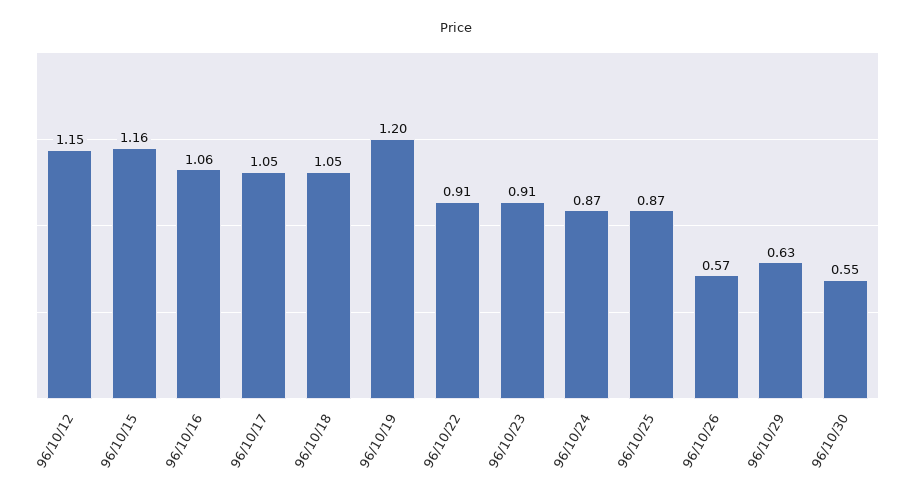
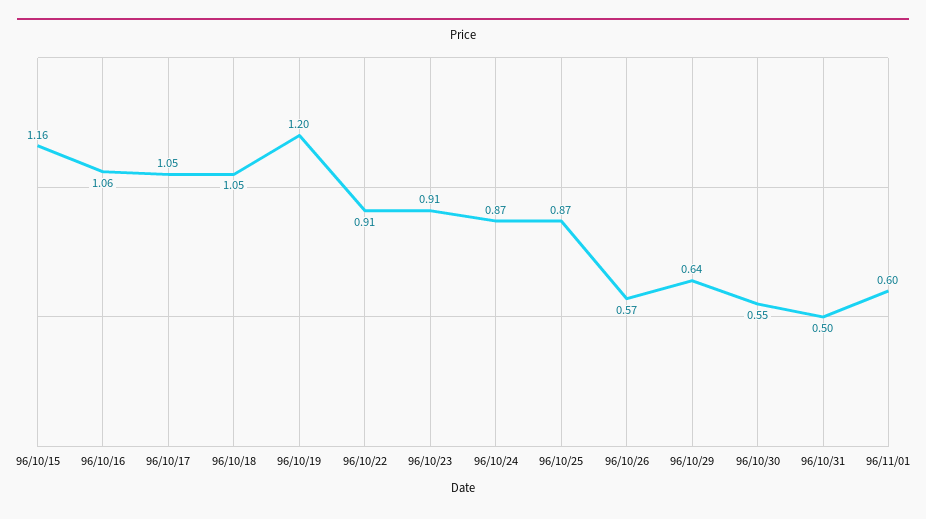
96/10/12: 1.15 -> none
96/10/29: 0.63 -> 0.64
96/10/31: none -> 0.5
96/11/01: none -> 0.6

